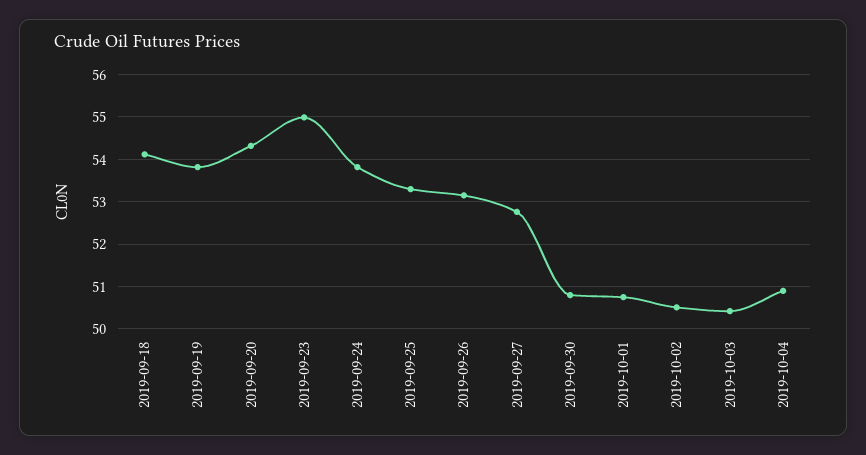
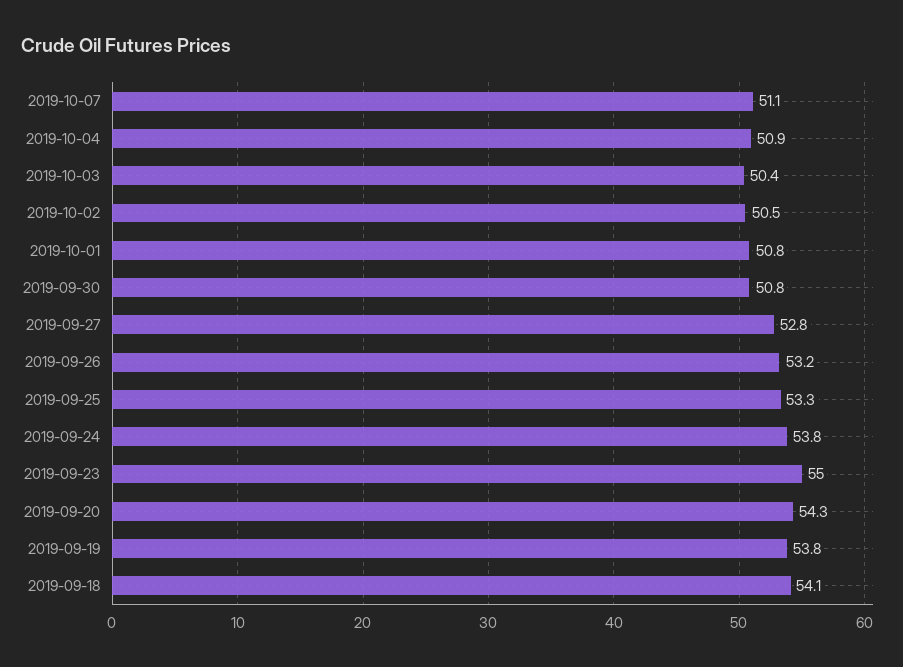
2019-10-07: none -> 51.1

